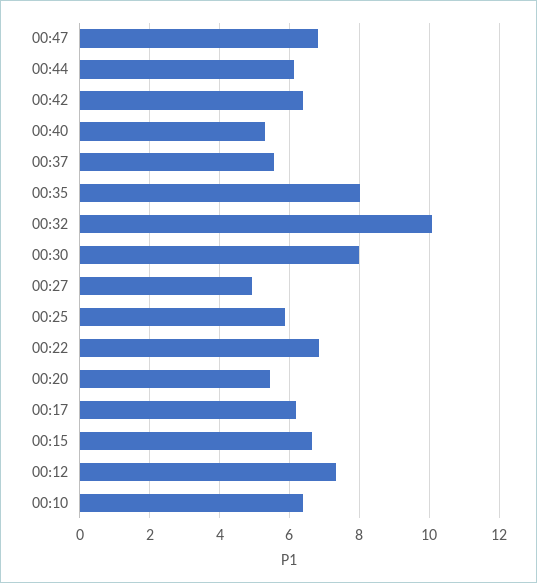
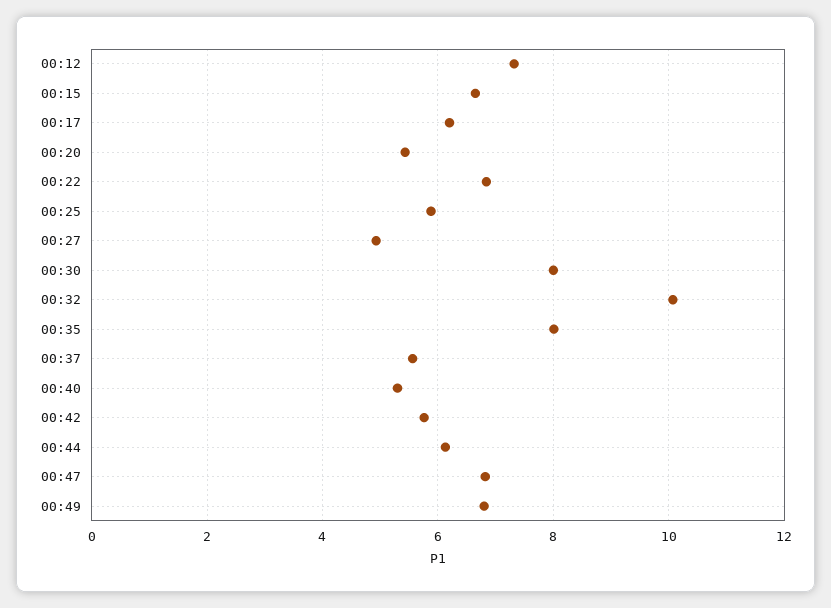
00:42: 6.4 -> 5.8
00:10: 6.4 -> none
00:49: none -> 6.8

